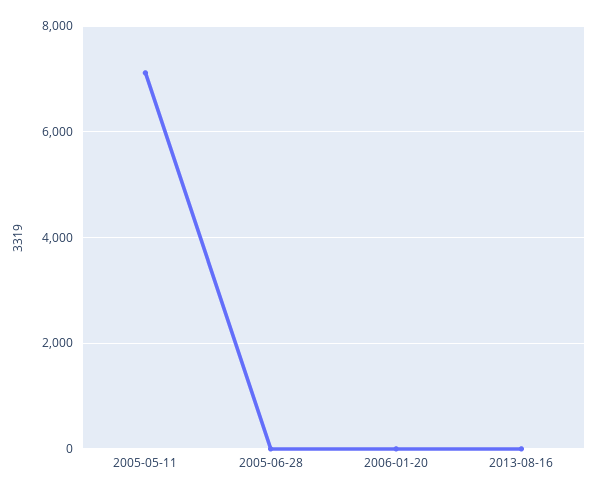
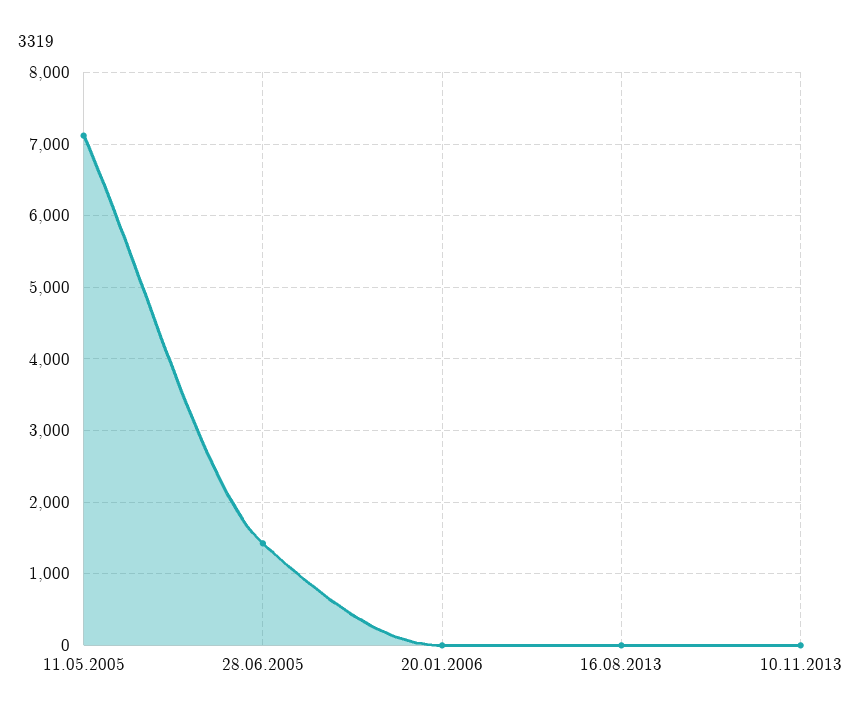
2005-06-28: 0 -> 1400
10.11.2013: none -> 0

